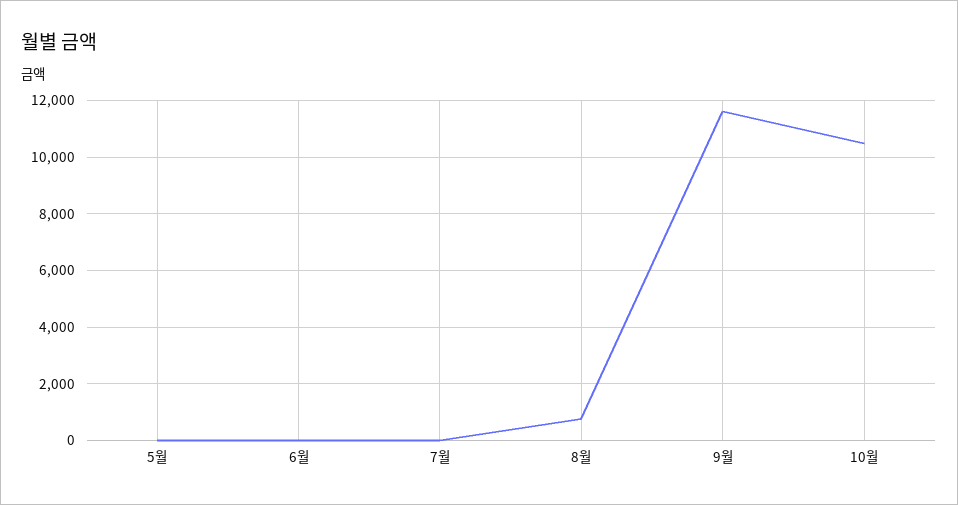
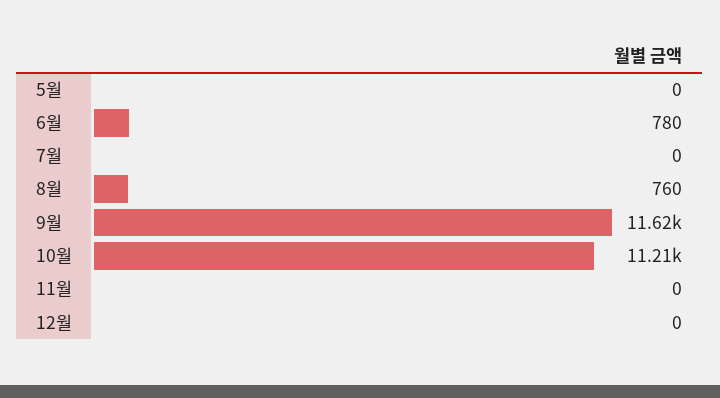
6월: 0 -> 780
10월: 10500 -> 11210
11월: none -> 0
12월: none -> 0

